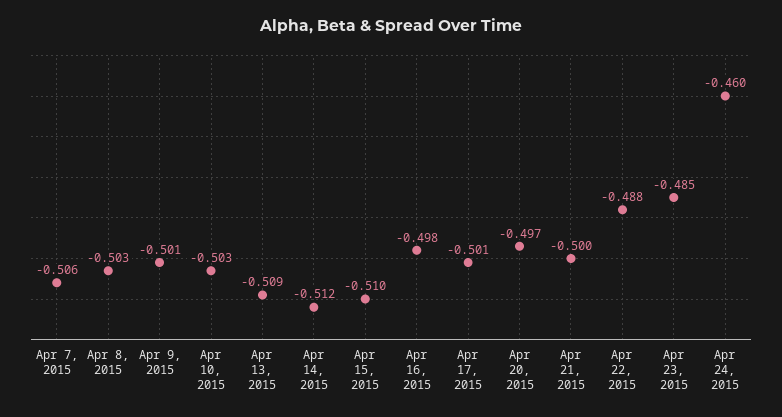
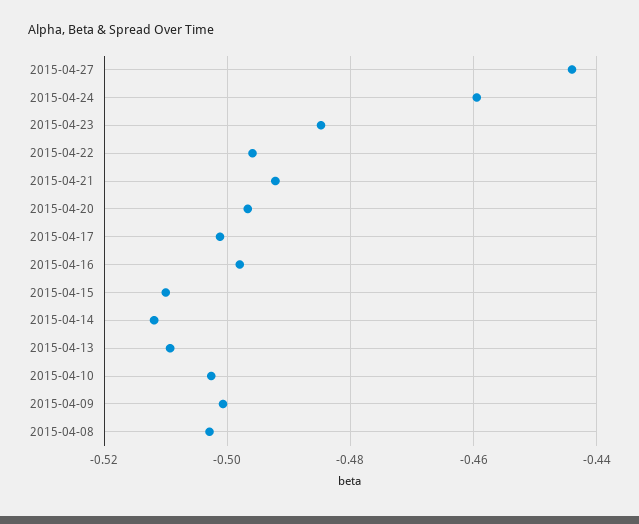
Apr 7, 2015: -0.506 -> none
Apr 21, 2015: -0.5 -> -0.492
Apr 22, 2015: -0.488 -> -0.496
2015-04-27: none -> -0.444

